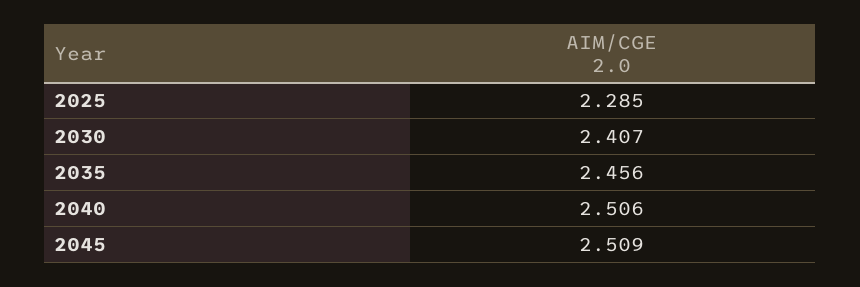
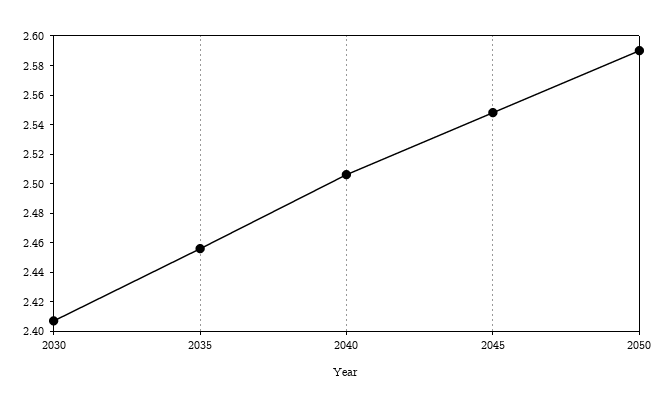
2025: 2.285 -> none
2045: 2.509 -> 2.55
2050: none -> 2.59

